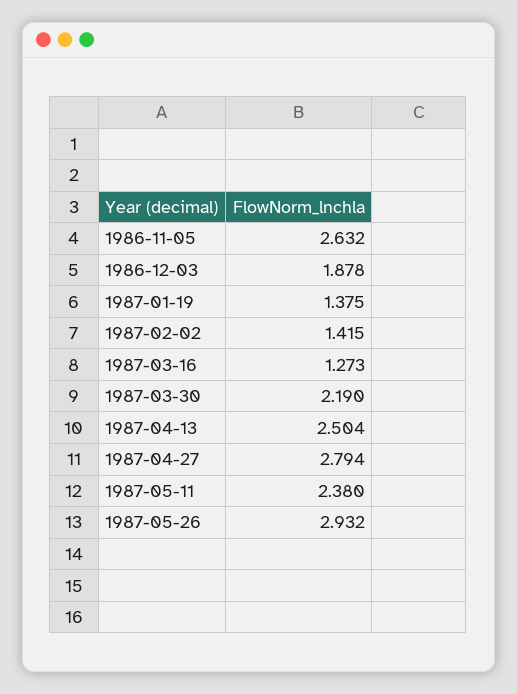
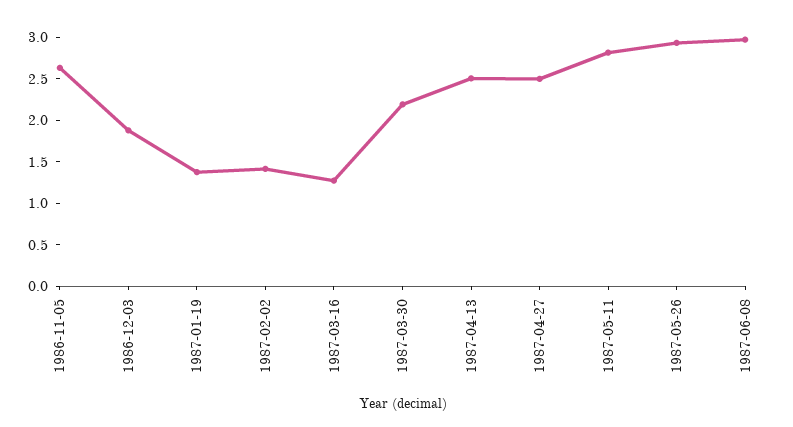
1987-04-27: 2.794 -> 2.5
1987-05-11: 2.38 -> 2.8
1987-06-08: none -> 3

